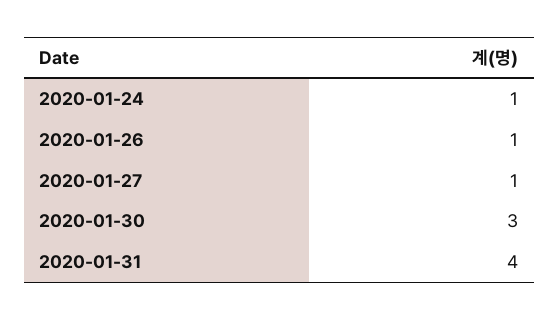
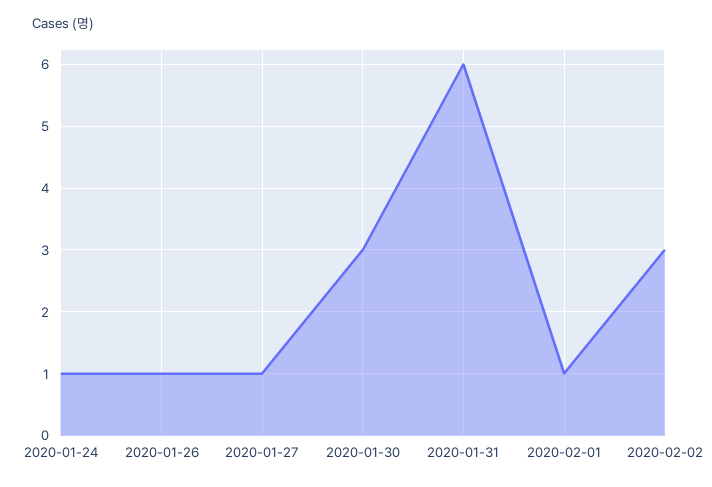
2020-01-31: 4 -> 6
2020-02-01: none -> 1
2020-02-02: none -> 3

